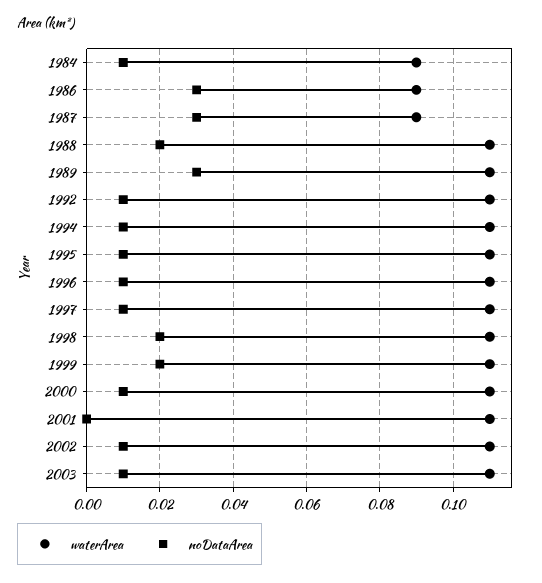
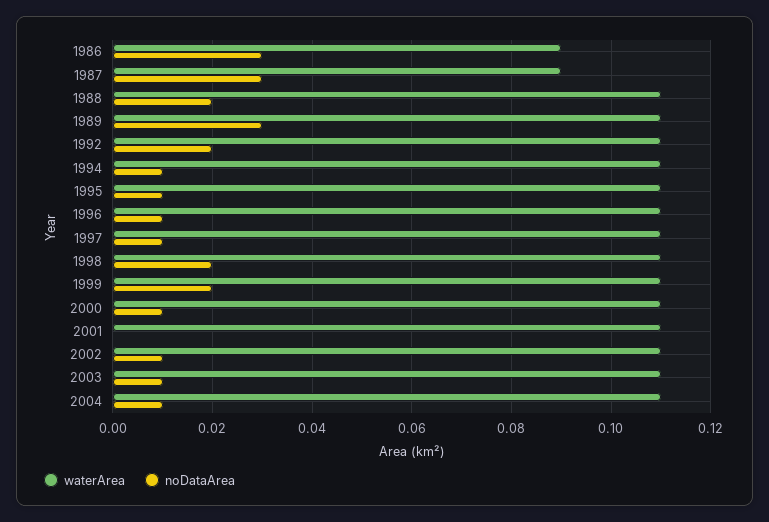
waterArea, 1984: 0.09 -> none
noDataArea, 1984: 0.01 -> none
noDataArea, 1992: 0.01 -> 0.02
waterArea, 2004: none -> 0.11
noDataArea, 2004: none -> 0.01

